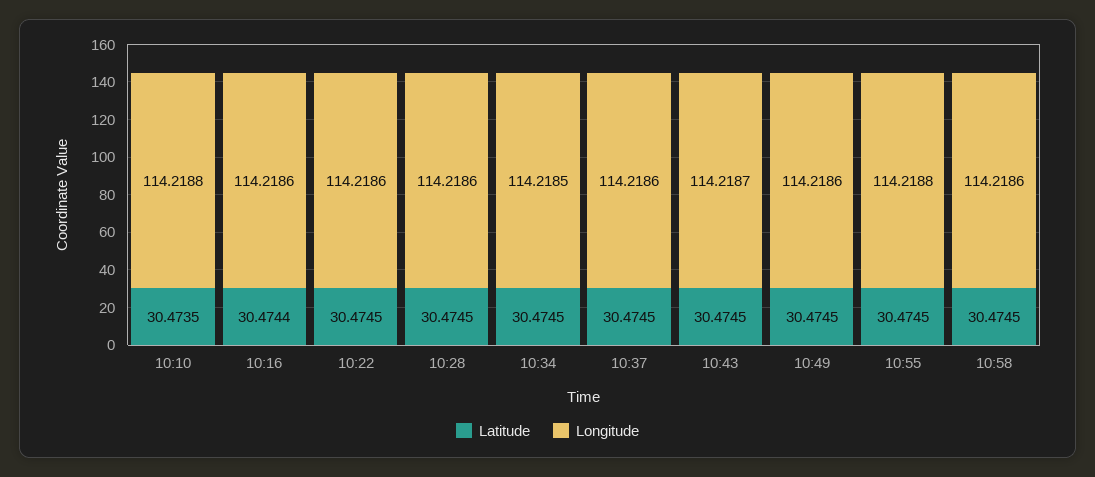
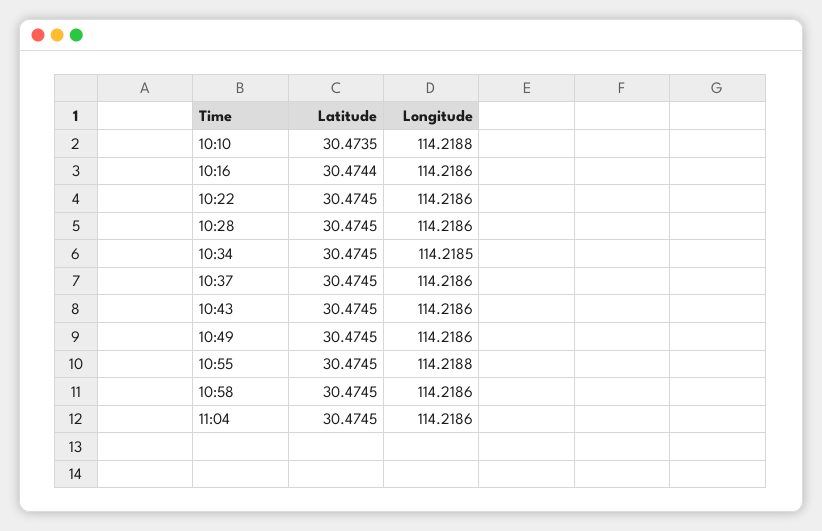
Longitude, 10:43: 114.2187 -> 114.2186
Latitude, 11:04: none -> 30.4745
Longitude, 11:04: none -> 114.2186

